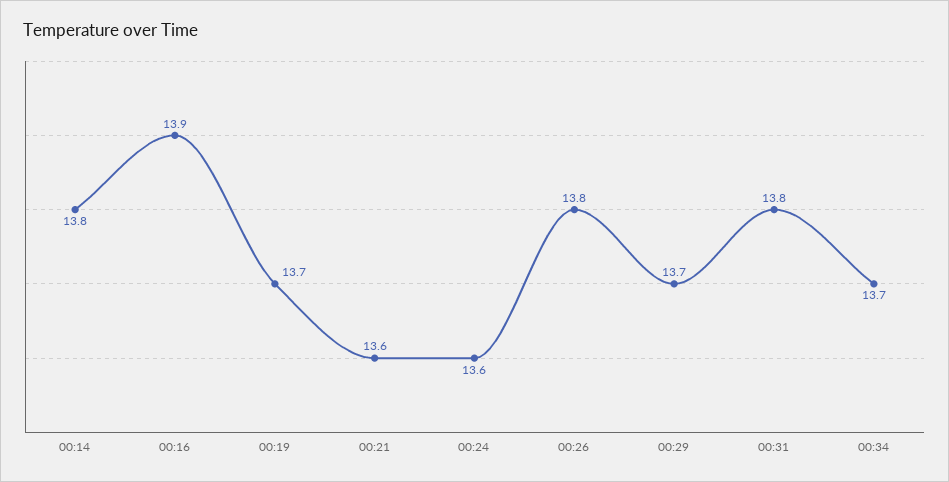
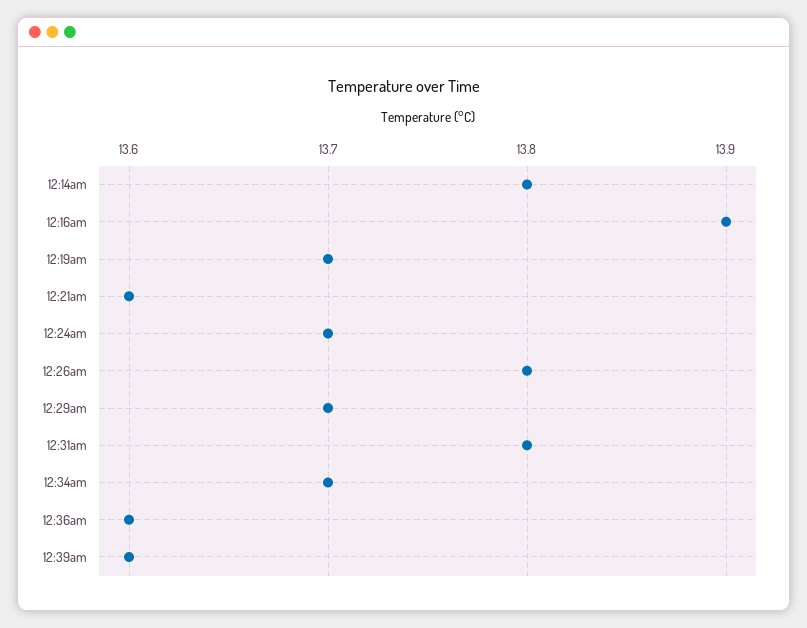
00:24: 13.6 -> 13.7
12:36am: none -> 13.6
12:39am: none -> 13.6

